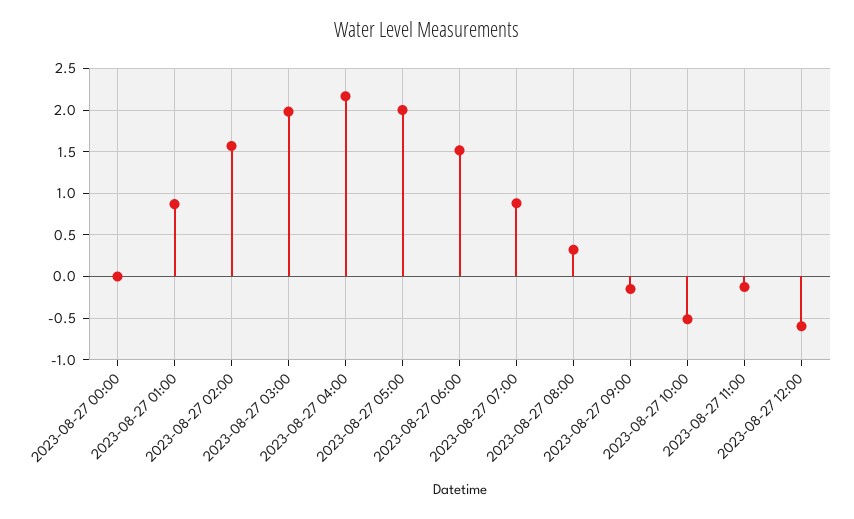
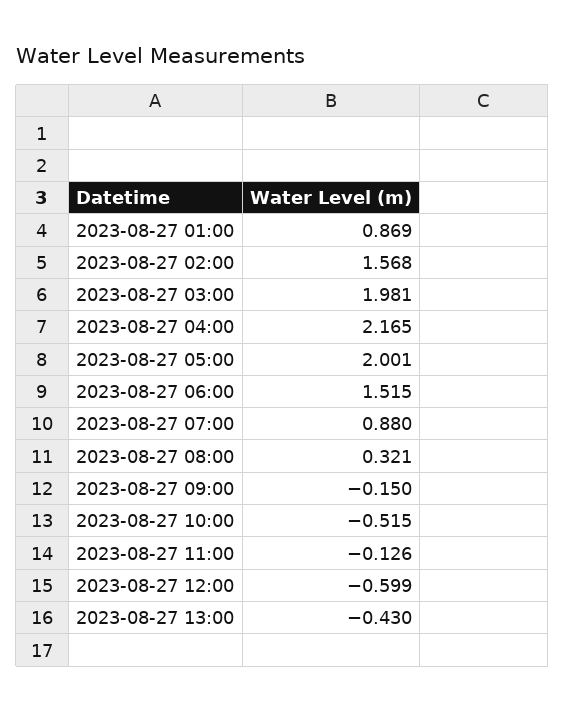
2023-08-27 00:00: 0 -> none
2023-08-27 13:00: none -> -0.43

